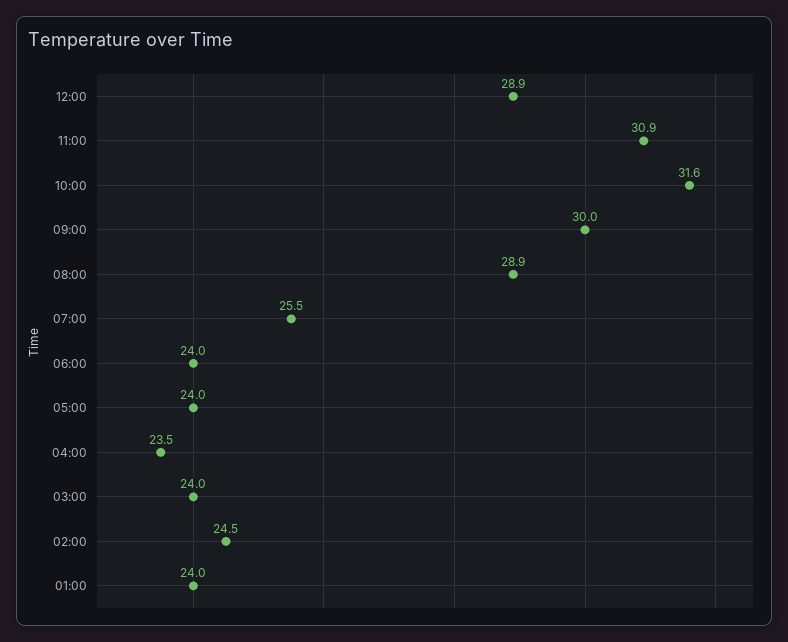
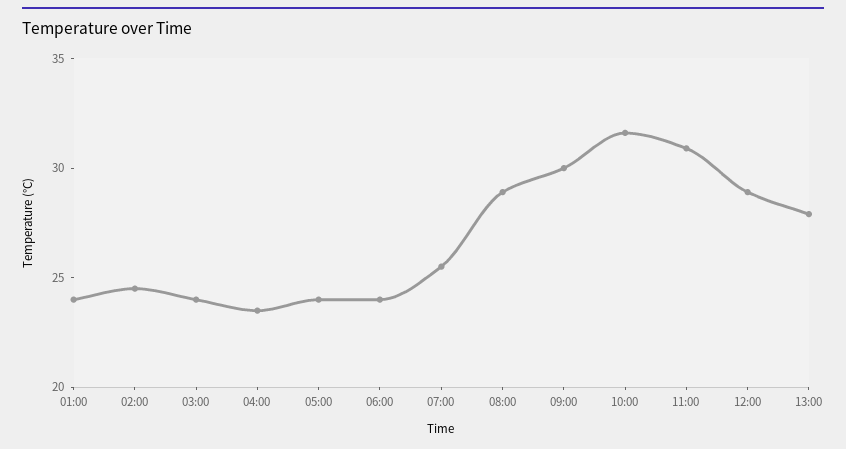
13:00: none -> 28

